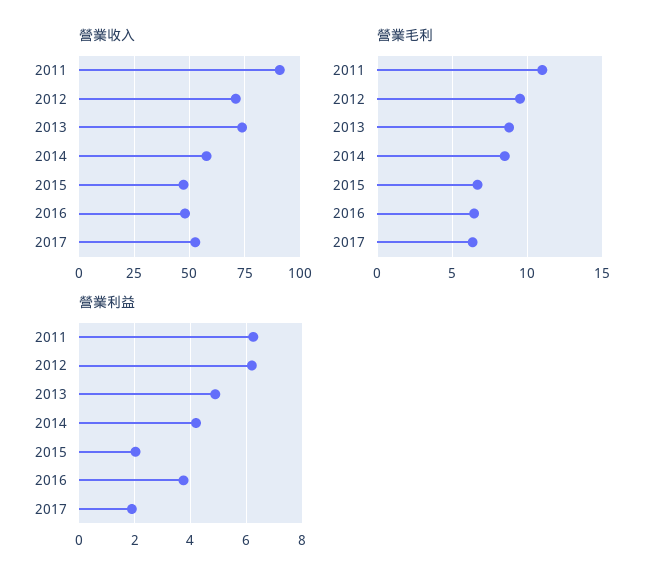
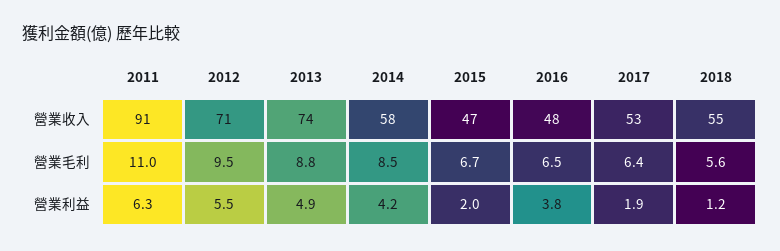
營業利益, 2012: 6.25 -> 5.5
營業收入, 2018: none -> 55
營業毛利, 2018: none -> 5.6
營業利益, 2018: none -> 1.2

